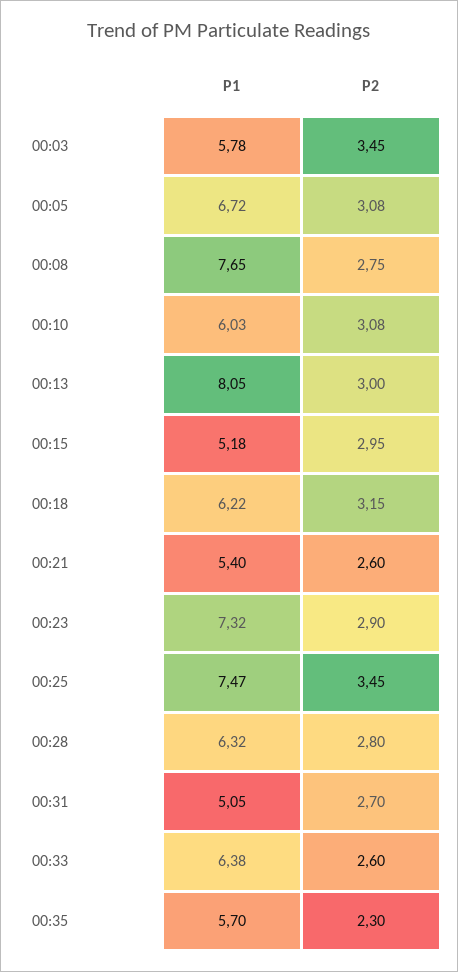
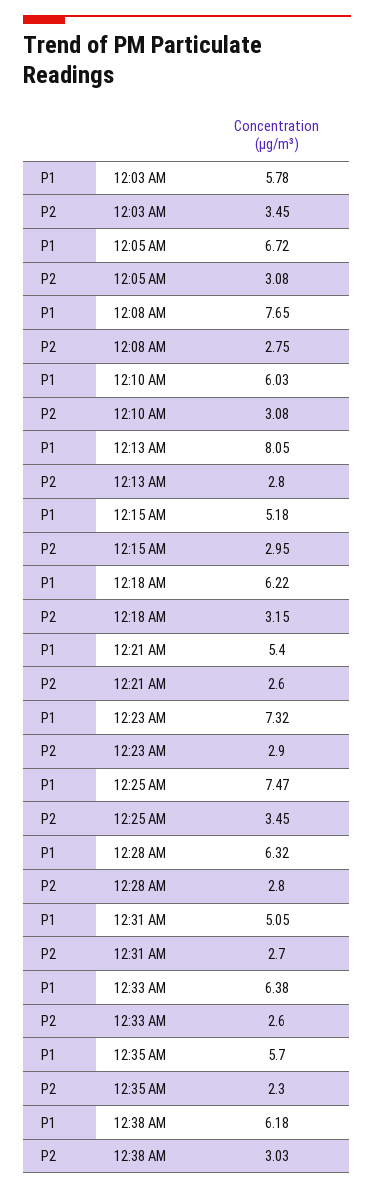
P2, 00:13: 3 -> 2.8
P1, 12:38 AM: none -> 6.18
P2, 12:38 AM: none -> 3.03

